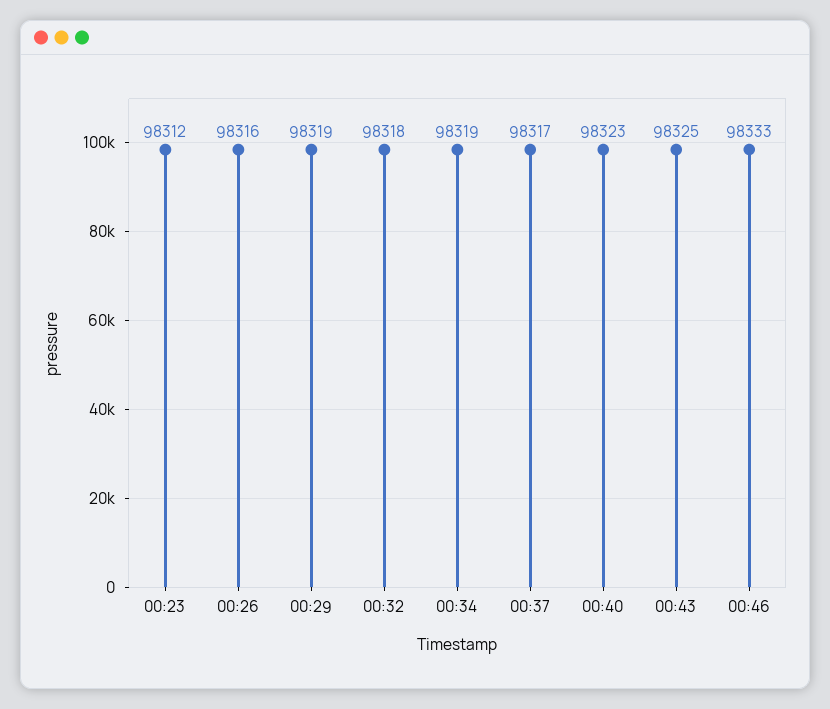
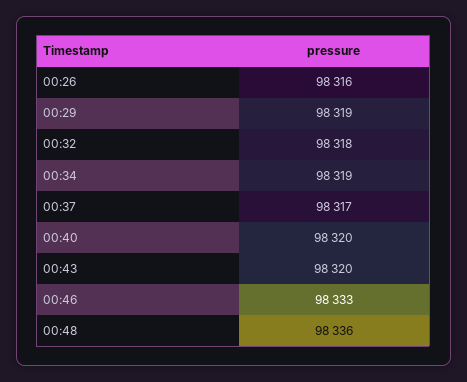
00:23: 98312 -> none
00:40: 98323 -> 98320
00:43: 98325 -> 98320
00:48: none -> 98336

